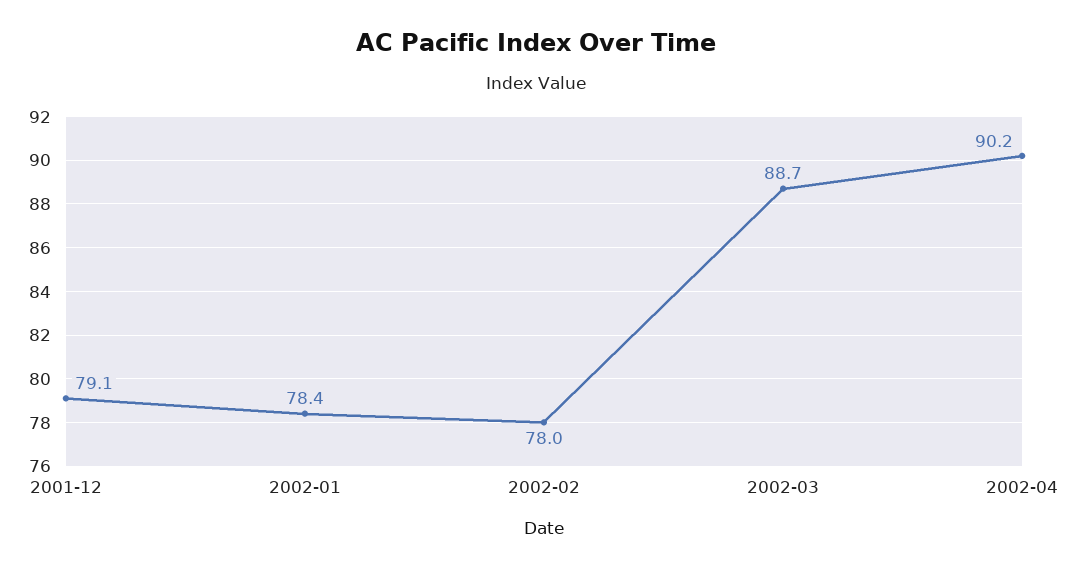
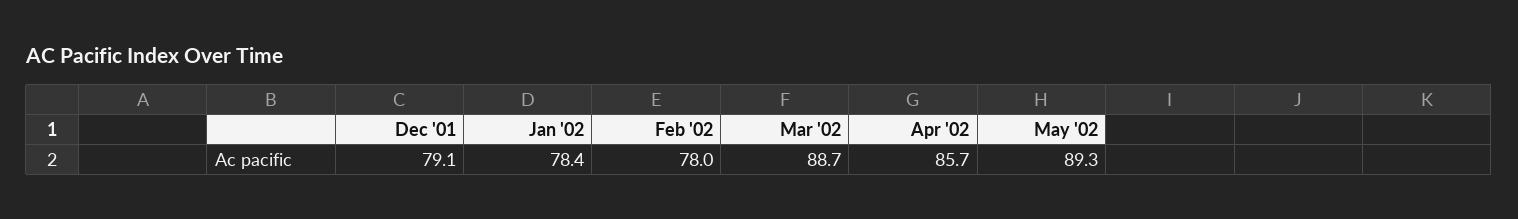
2002-04: 90.2 -> 85.7
May '02: none -> 89.3

